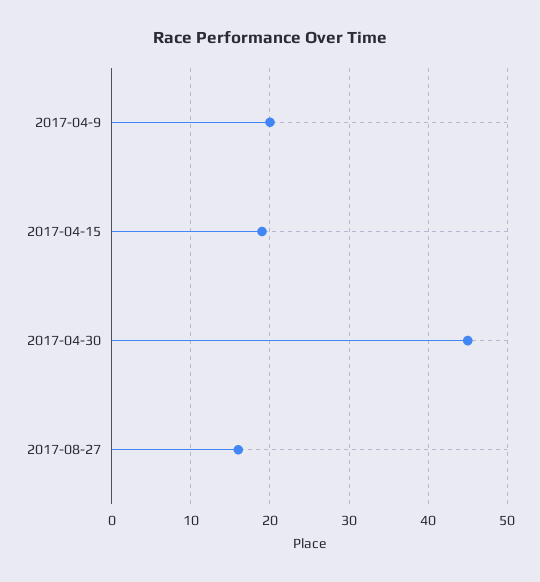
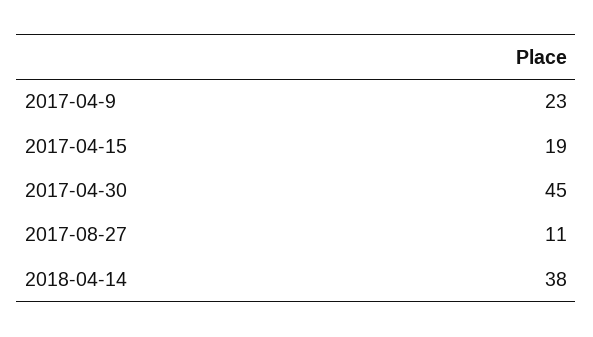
2017-04-9: 20 -> 23
2017-08-27: 16 -> 11
2018-04-14: none -> 38

